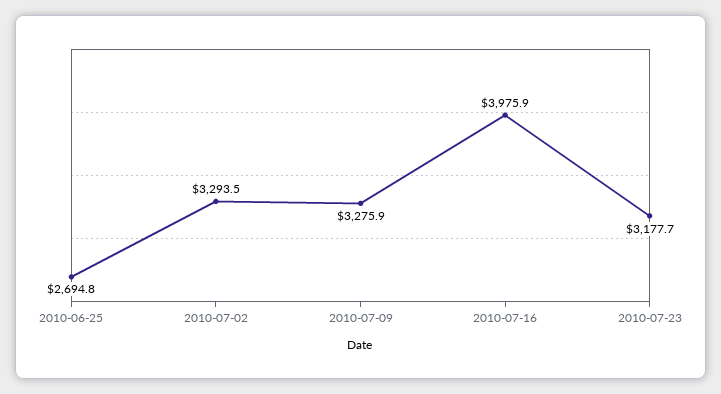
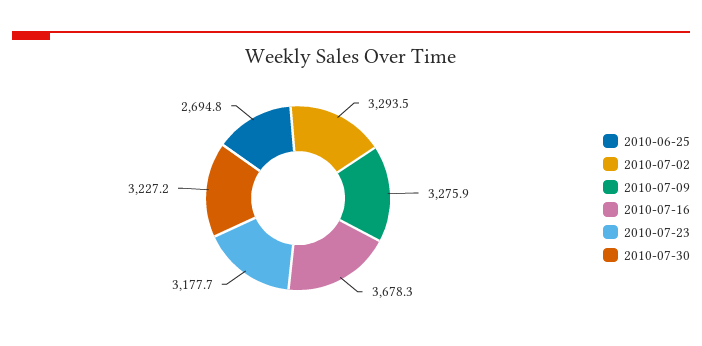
2010-07-16: 3975.9 -> 3678.3
2010-07-30: none -> 3227.2

